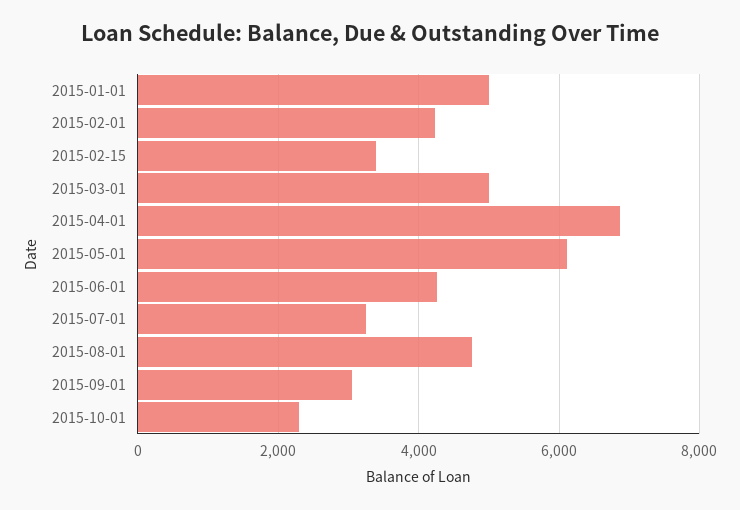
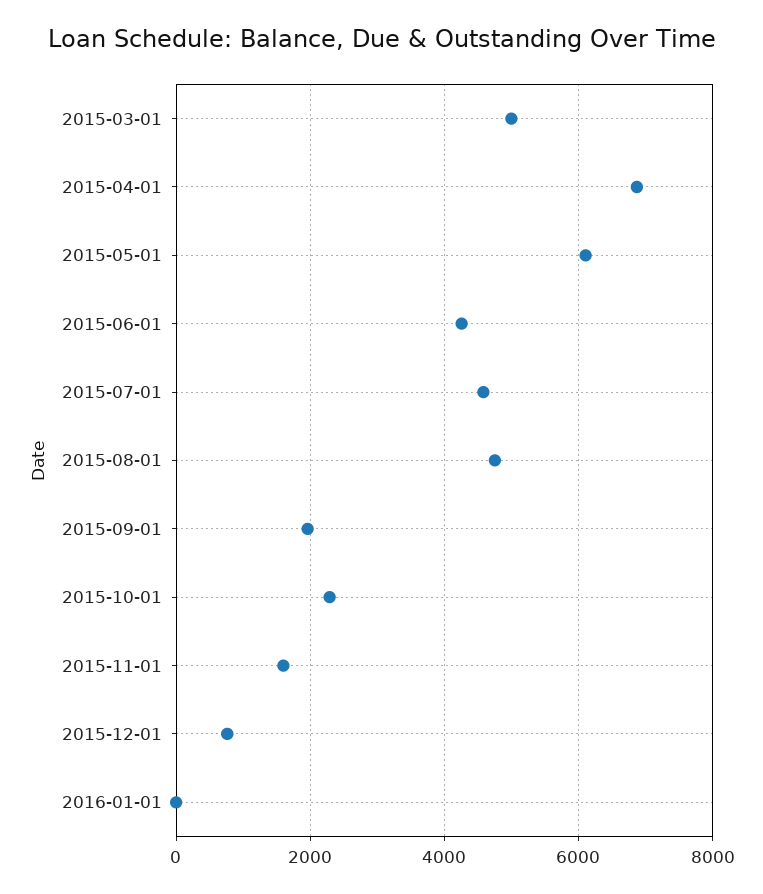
2015-01-01: 5000 -> none
2015-02-01: 4200 -> none
2015-02-15: 3400 -> none
2015-07-01: 3200 -> 4600
2015-09-01: 3000 -> 2000
2015-11-01: none -> 1600
2015-12-01: none -> 800
2016-01-01: none -> 0

